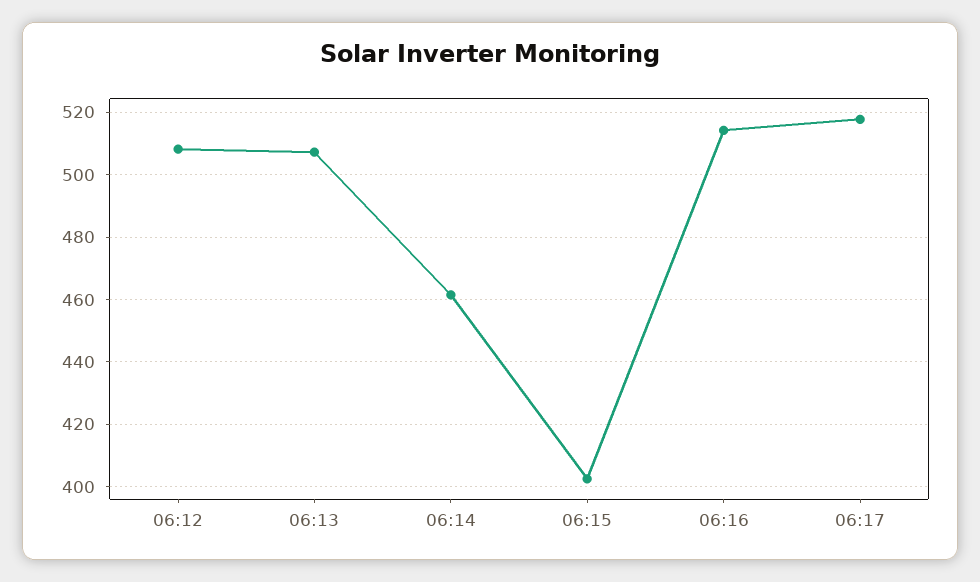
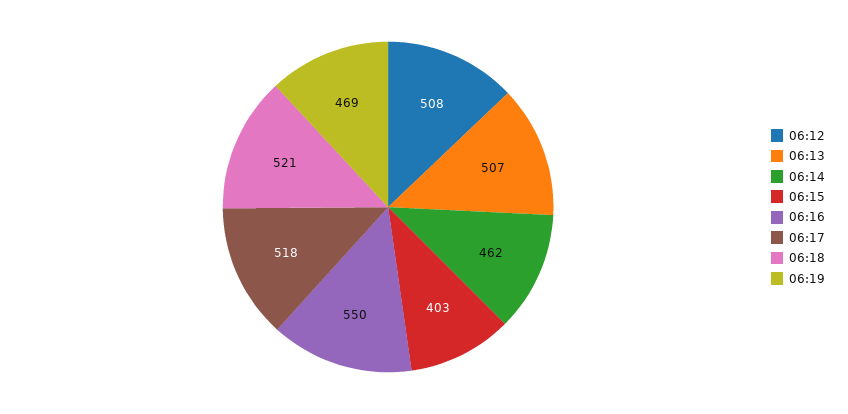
06:16: 514 -> 550
06:18: none -> 521
06:19: none -> 469

